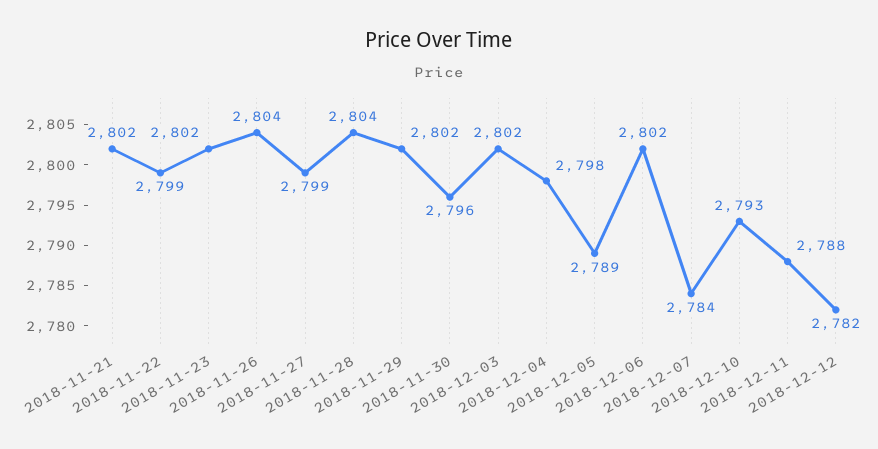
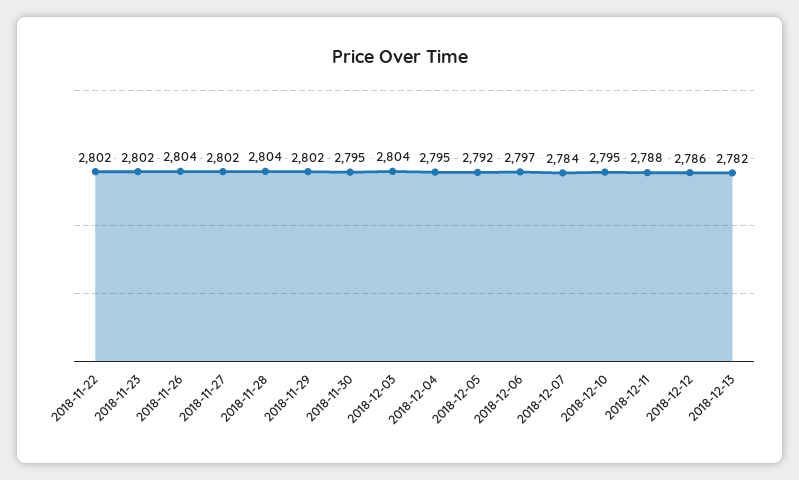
2018-11-21: 2802 -> none
2018-11-22: 2799 -> 2802
2018-11-27: 2799 -> 2802
2018-11-30: 2796 -> 2795
2018-12-03: 2802 -> 2804
2018-12-04: 2798 -> 2795
2018-12-05: 2789 -> 2792
2018-12-06: 2802 -> 2797
2018-12-10: 2793 -> 2795
2018-12-12: 2782 -> 2786
2018-12-13: none -> 2782

